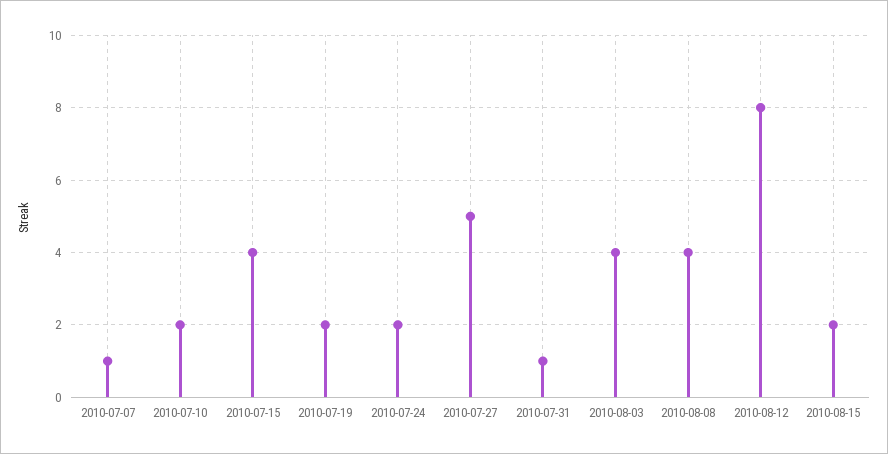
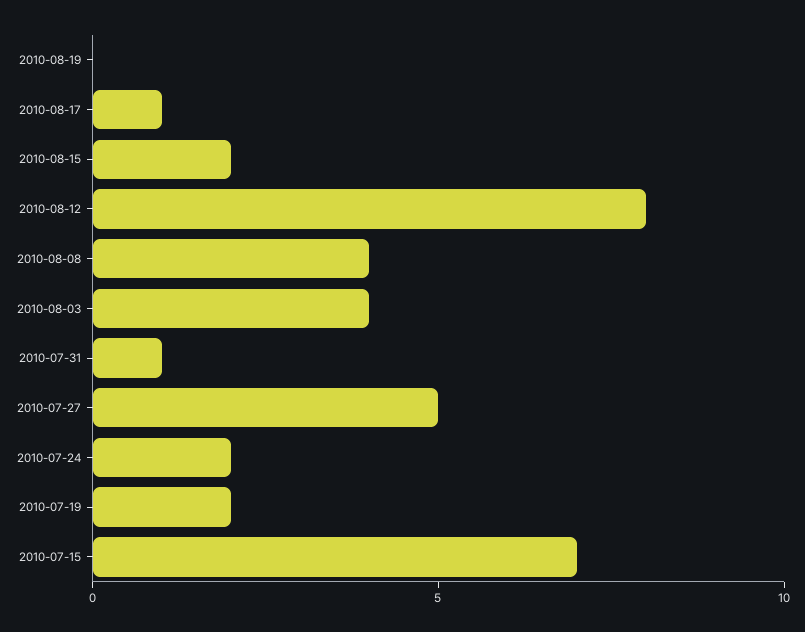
2010-07-07: 1 -> none
2010-07-10: 2 -> none
2010-07-15: 4 -> 7
2010-08-19: none -> 0
2010-08-17: none -> 1

